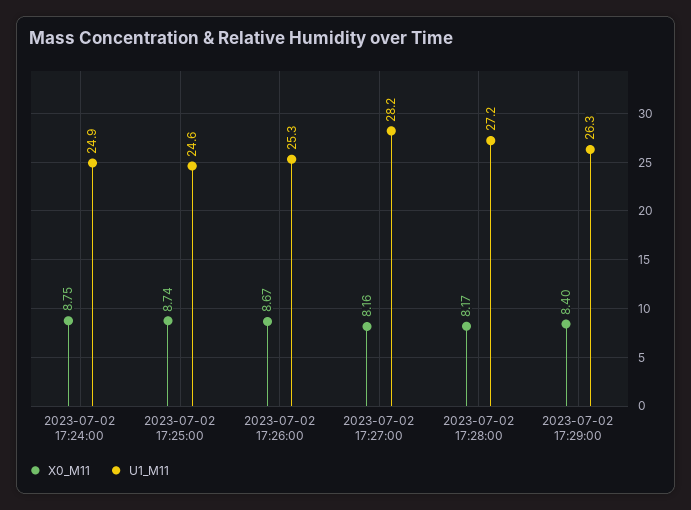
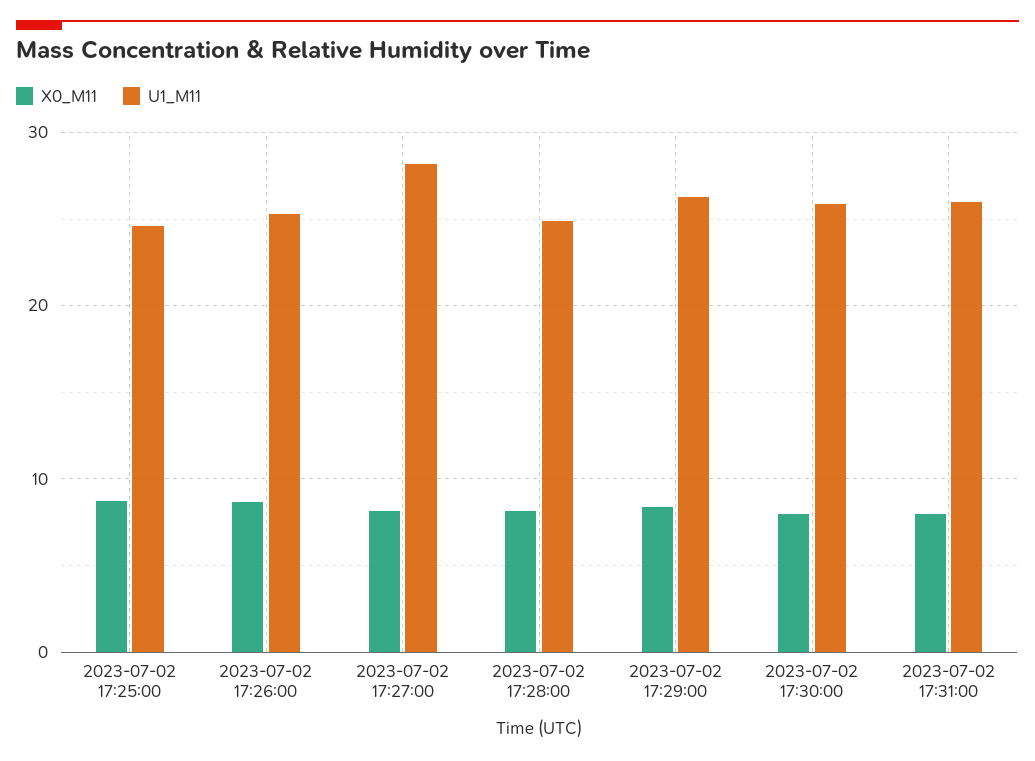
X0_M11, 2023-07-02 17:24:00: 8.75 -> none
U1_M11, 2023-07-02 17:24:00: 24.9 -> none
U1_M11, 2023-07-02 17:28:00: 27.2 -> 25
X0_M11, 2023-07-02 17:30:00: none -> 8
U1_M11, 2023-07-02 17:30:00: none -> 26
X0_M11, 2023-07-02 17:31:00: none -> 8
U1_M11, 2023-07-02 17:31:00: none -> 26

